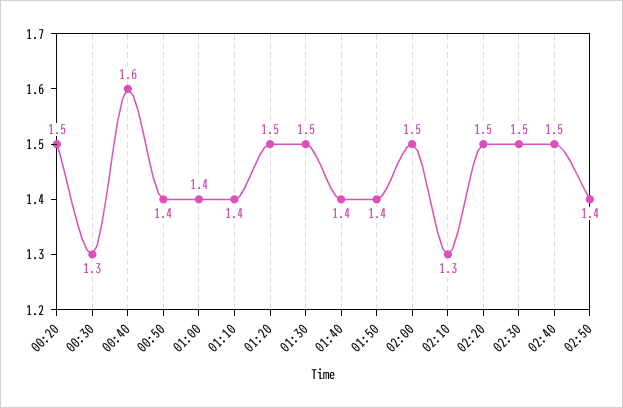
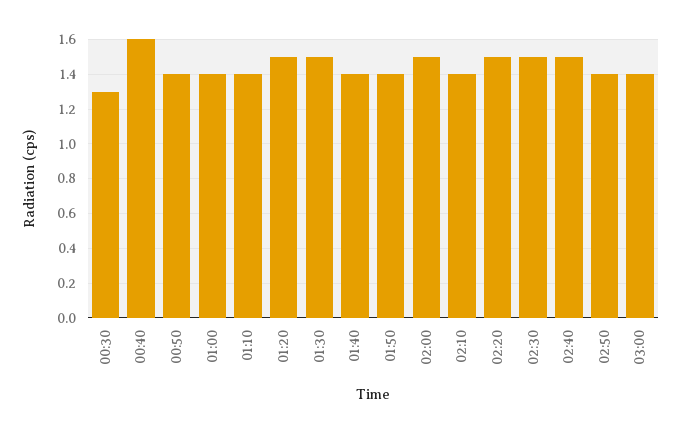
00:20: 1.5 -> none
02:10: 1.3 -> 1.4
03:00: none -> 1.4

